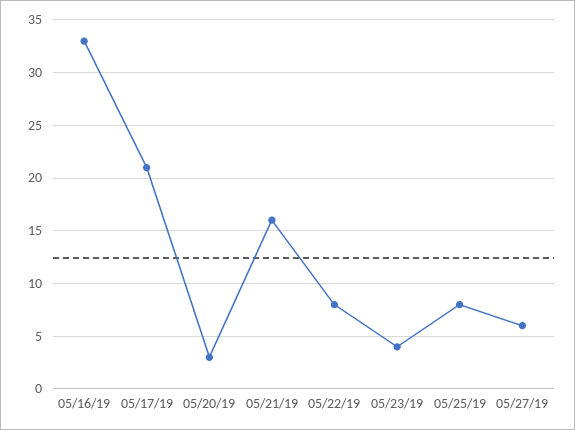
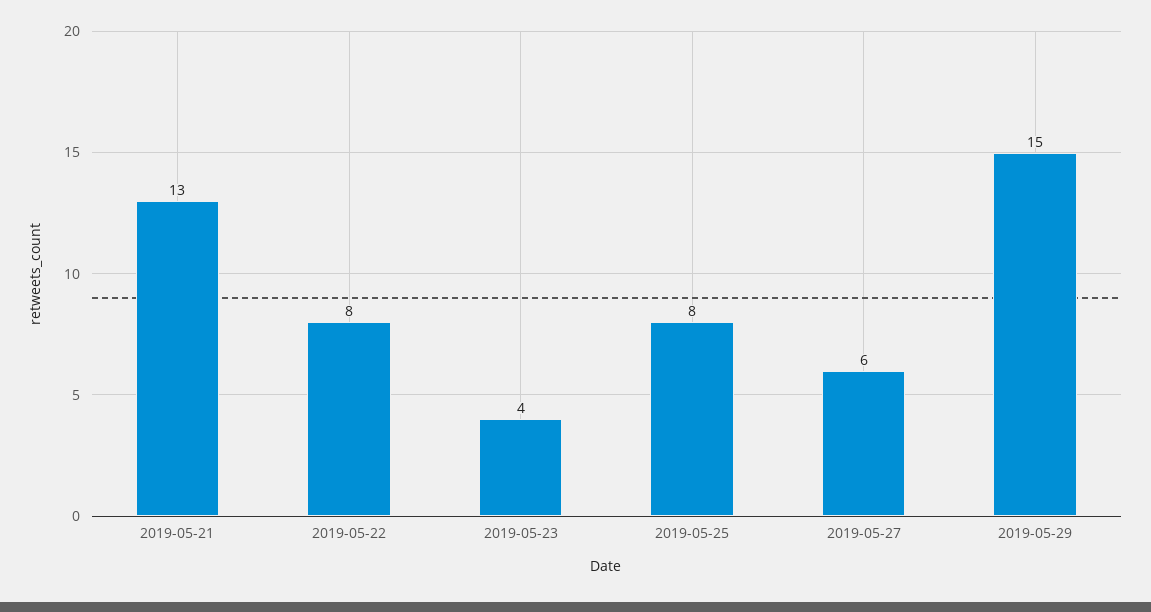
05/16/19: 33 -> none
05/17/19: 21 -> none
05/20/19: 3 -> none
05/21/19: 16 -> 13
2019-05-29: none -> 15

